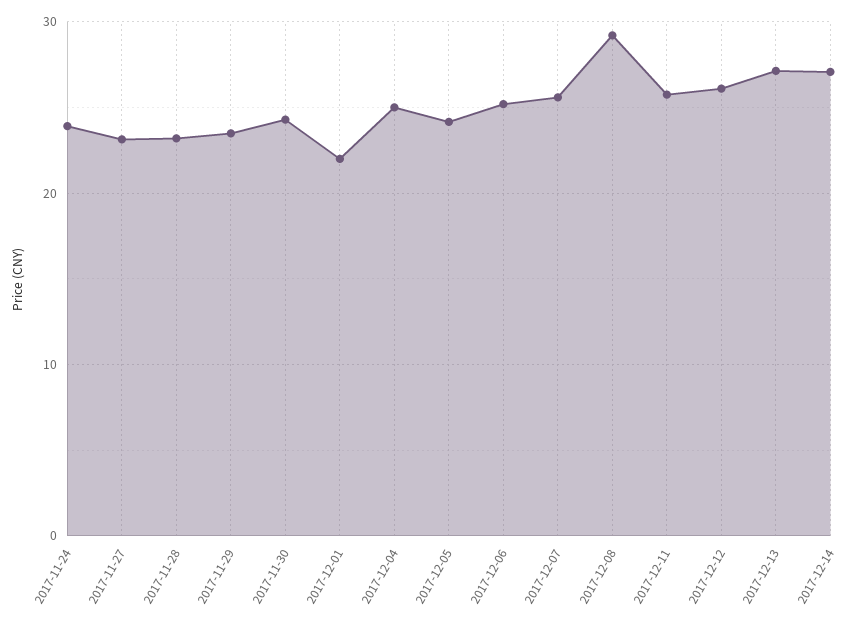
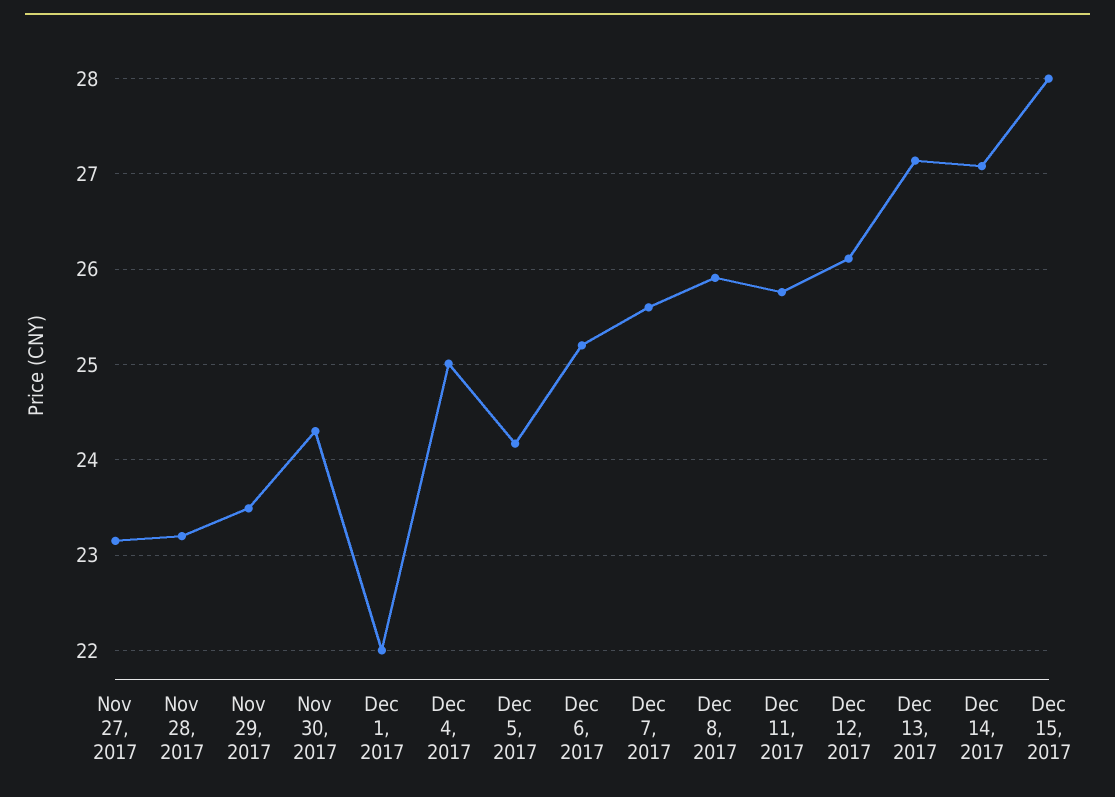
2017-11-24: 24 -> none
2017-12-08: 29 -> 25.9
Dec 15, 2017: none -> 28

